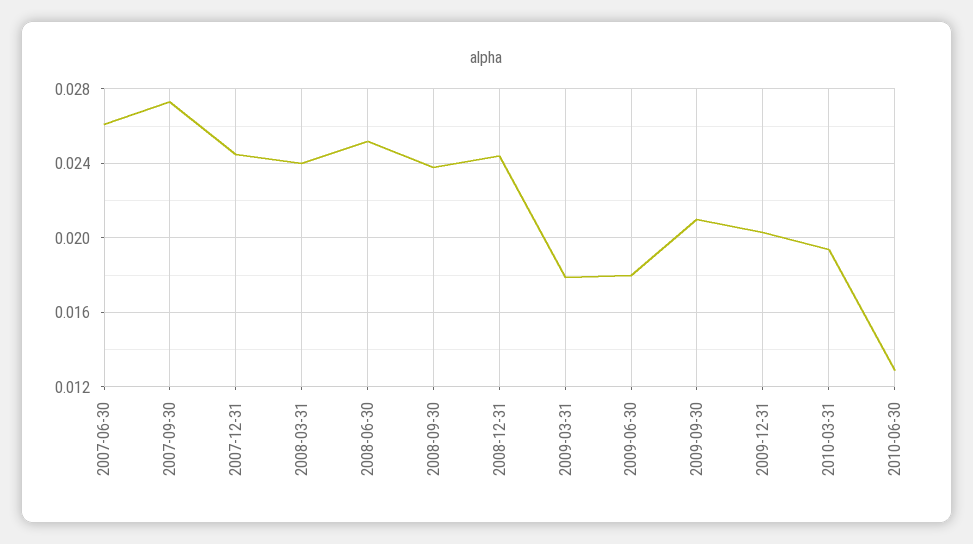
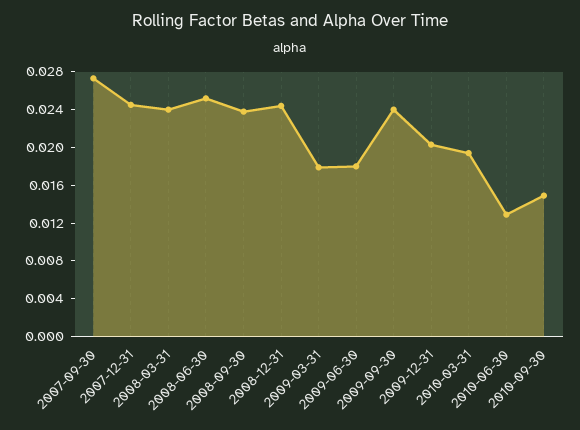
2007-06-30: 0.026 -> none
2009-09-30: 0.021 -> 0.024
2010-09-30: none -> 0.015

